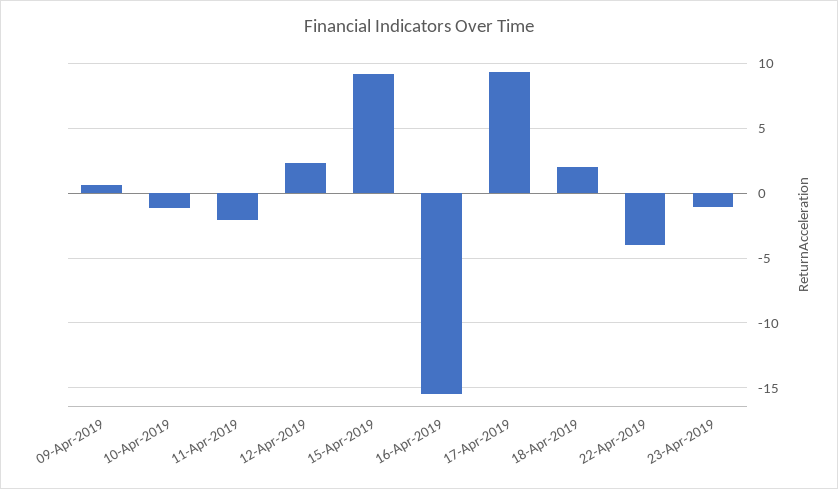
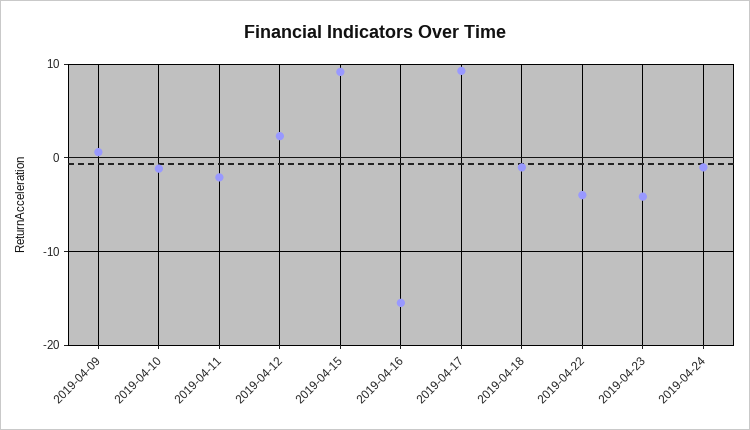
18-Apr-2019: 2 -> -1
23-Apr-2019: -1 -> -4
2019-04-24: none -> -1

